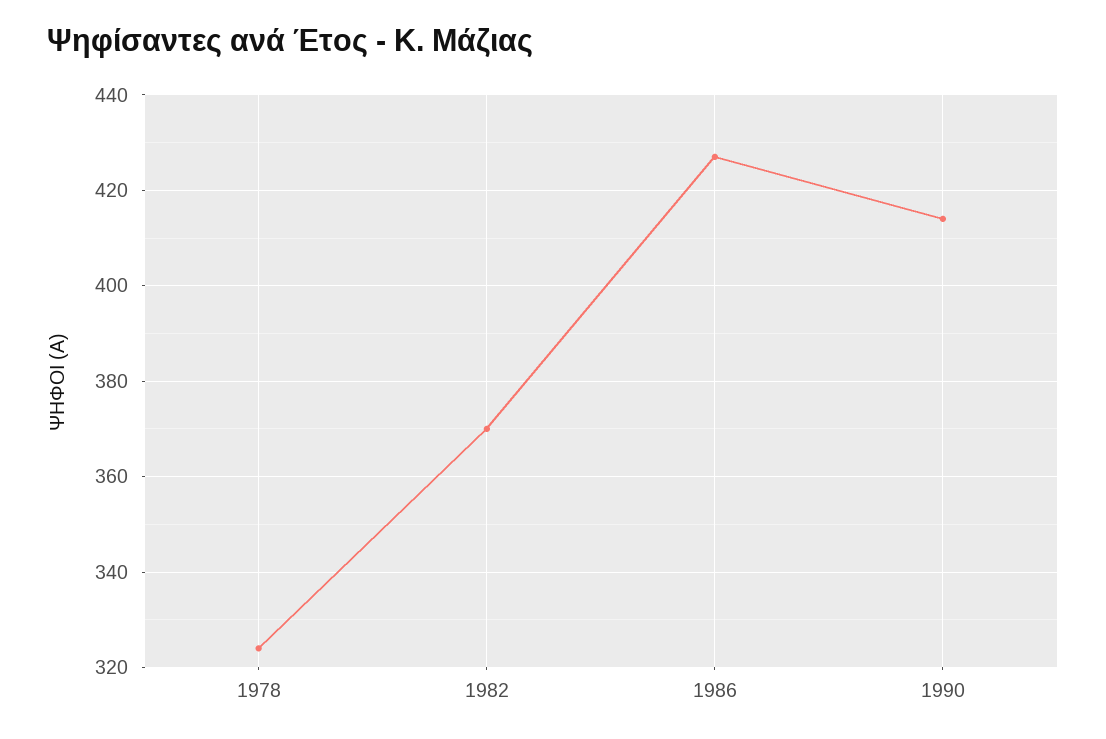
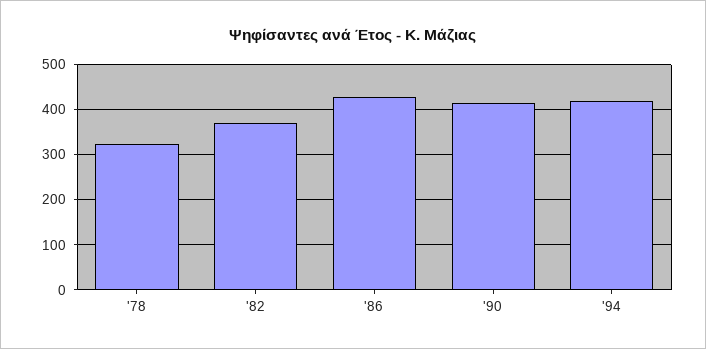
'94: none -> 420

